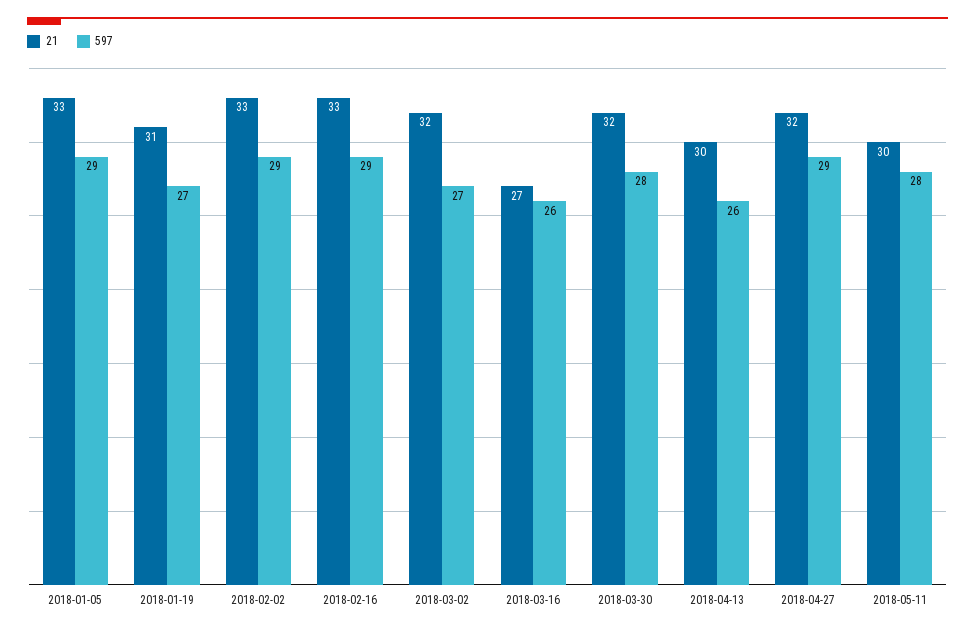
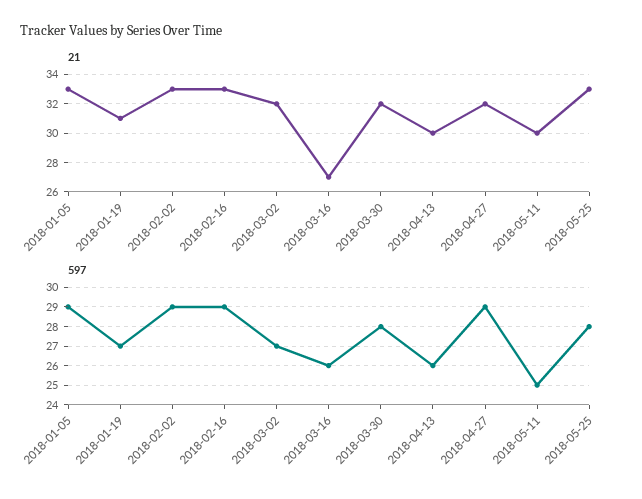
597, 2018-05-11: 28 -> 25
21, 2018-05-25: none -> 33
597, 2018-05-25: none -> 28

